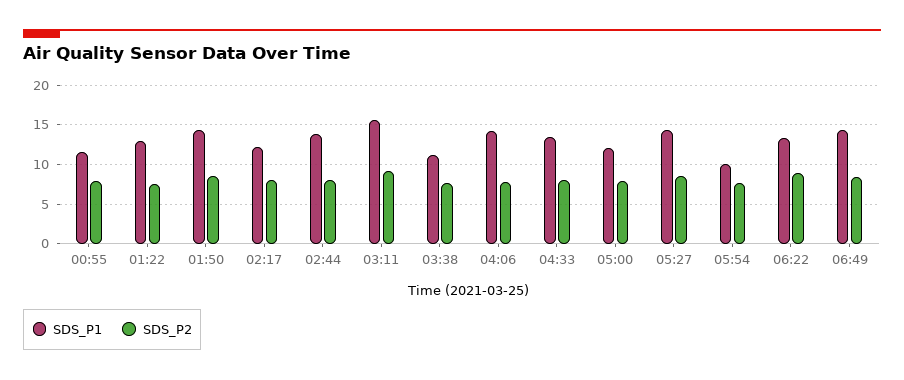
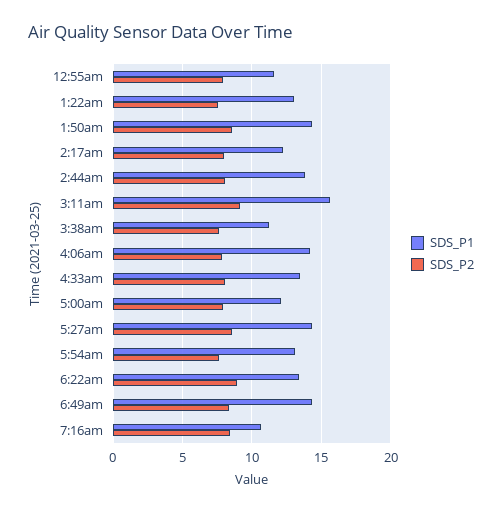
SDS_P1, 05:54: 10 -> 13
SDS_P1, 7:16am: none -> 10.5
SDS_P2, 7:16am: none -> 8.5

